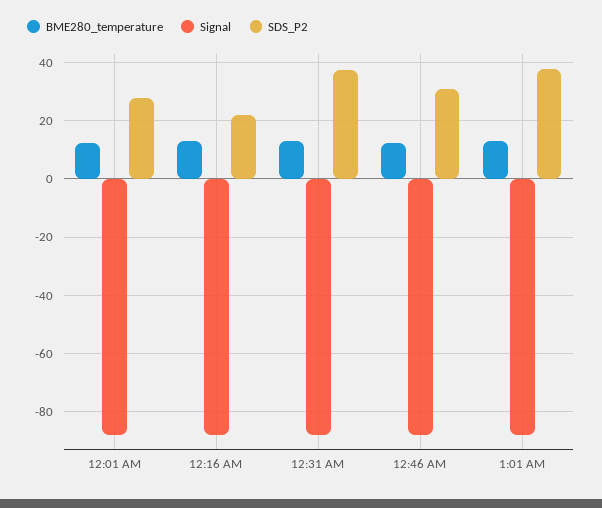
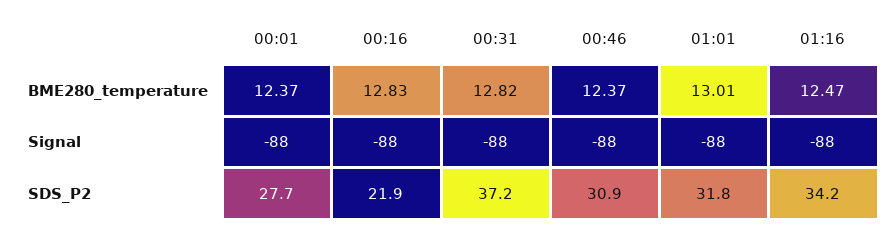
SDS_P2, 1:01 AM: 37.5 -> 31.8
BME280_temperature, 01:16: none -> 12.47
Signal, 01:16: none -> -88
SDS_P2, 01:16: none -> 34.2

